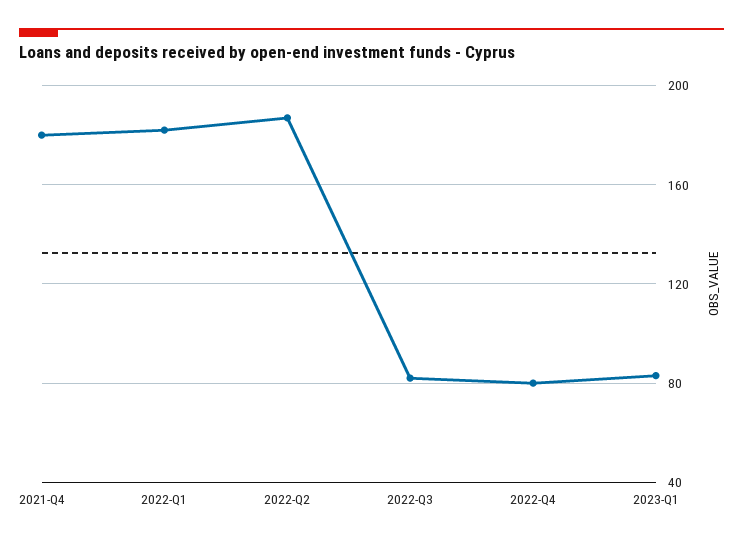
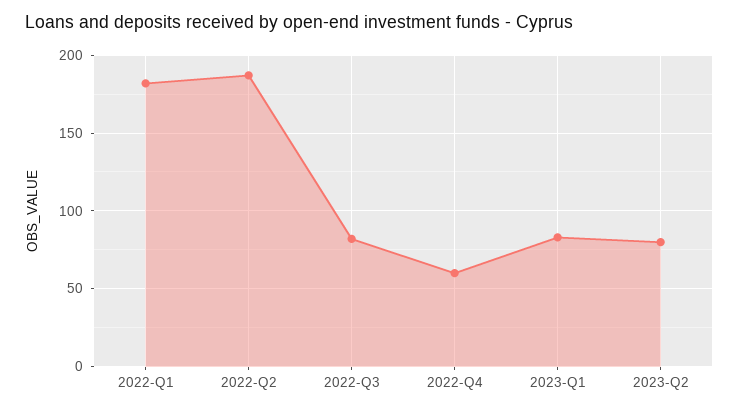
2021-Q4: 180 -> none
2022-Q4: 80 -> 60
2023-Q2: none -> 80

